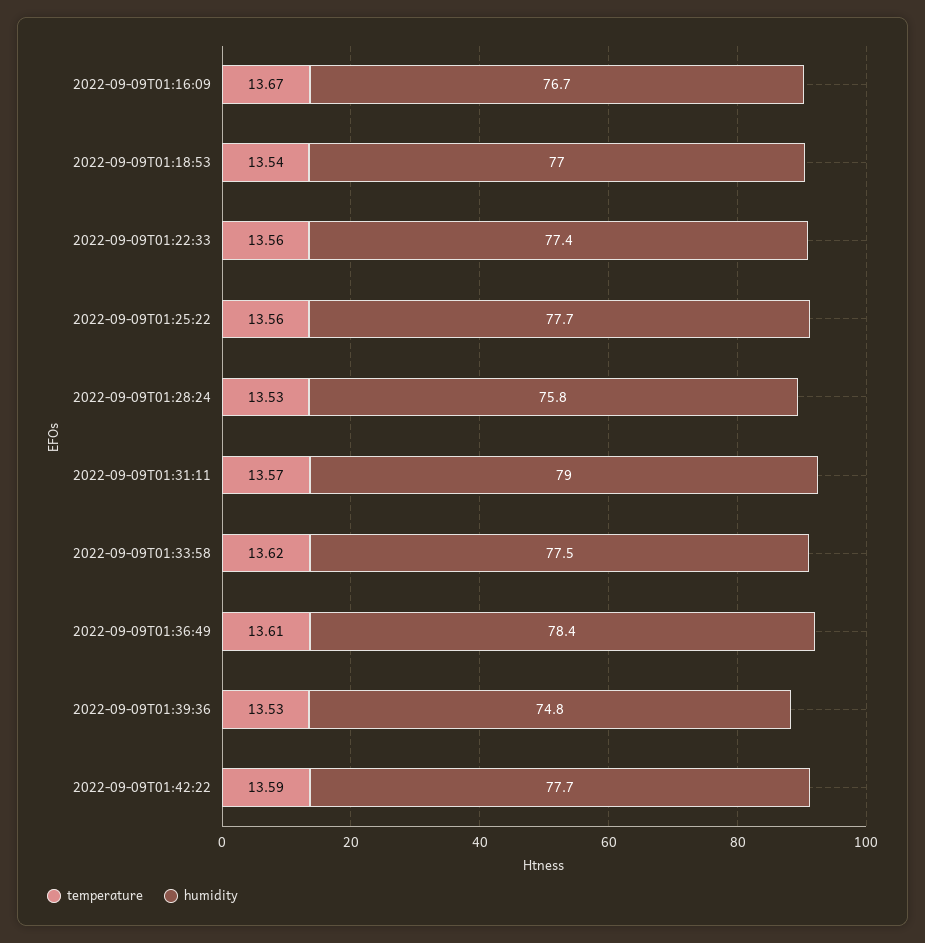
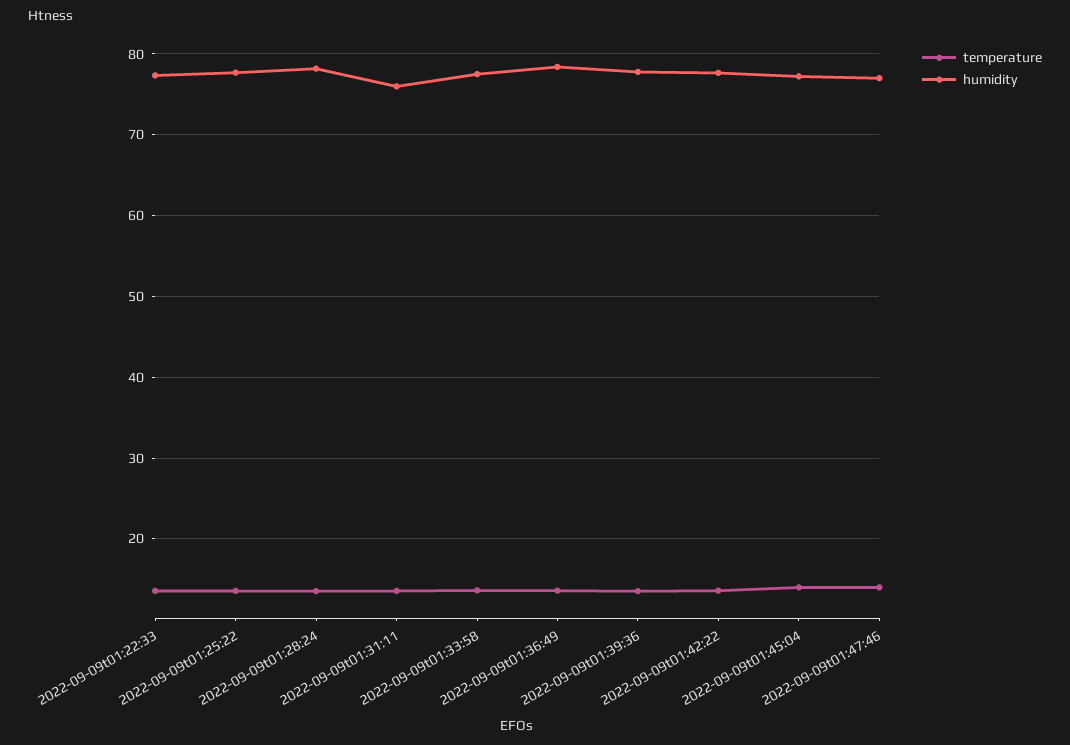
temperature, 2022-09-09T01:16:09: 13.67 -> none
humidity, 2022-09-09T01:16:09: 76.7 -> none
temperature, 2022-09-09T01:18:53: 13.54 -> none
humidity, 2022-09-09T01:18:53: 77 -> none
humidity, 2022-09-09T01:28:24: 75.8 -> 78
humidity, 2022-09-09T01:31:11: 79 -> 76
humidity, 2022-09-09T01:39:36: 74.8 -> 78
temperature, 2022-09-09t01:45:04: none -> 14
humidity, 2022-09-09t01:45:04: none -> 77
temperature, 2022-09-09t01:47:46: none -> 14
humidity, 2022-09-09t01:47:46: none -> 77

